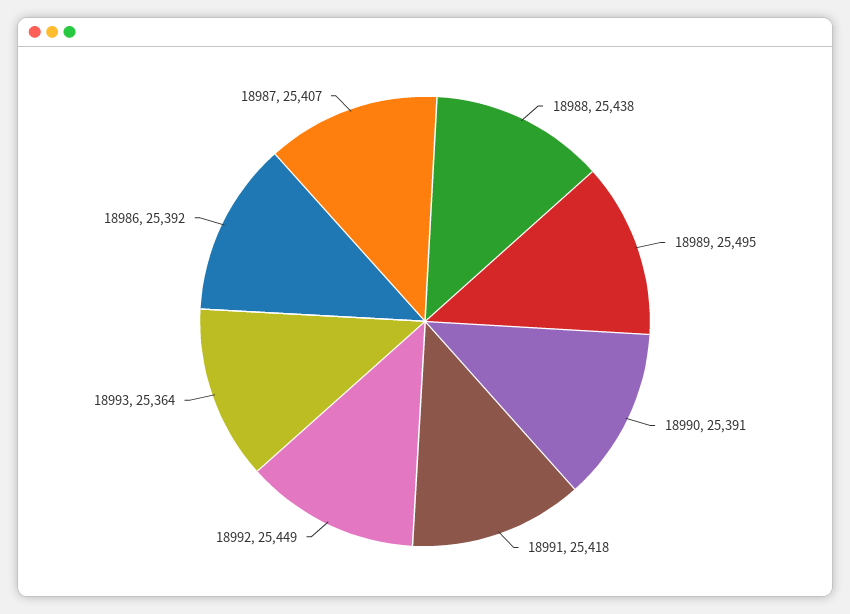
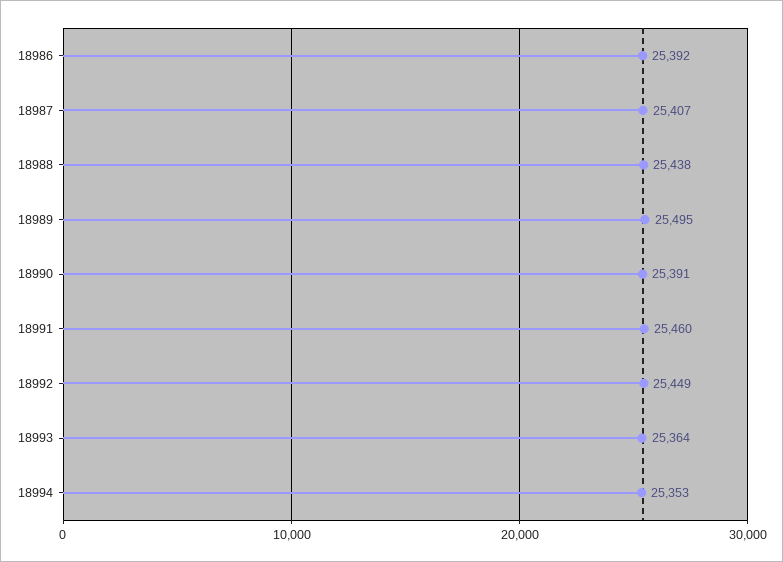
18991: 25418 -> 25460
18994: none -> 25353

